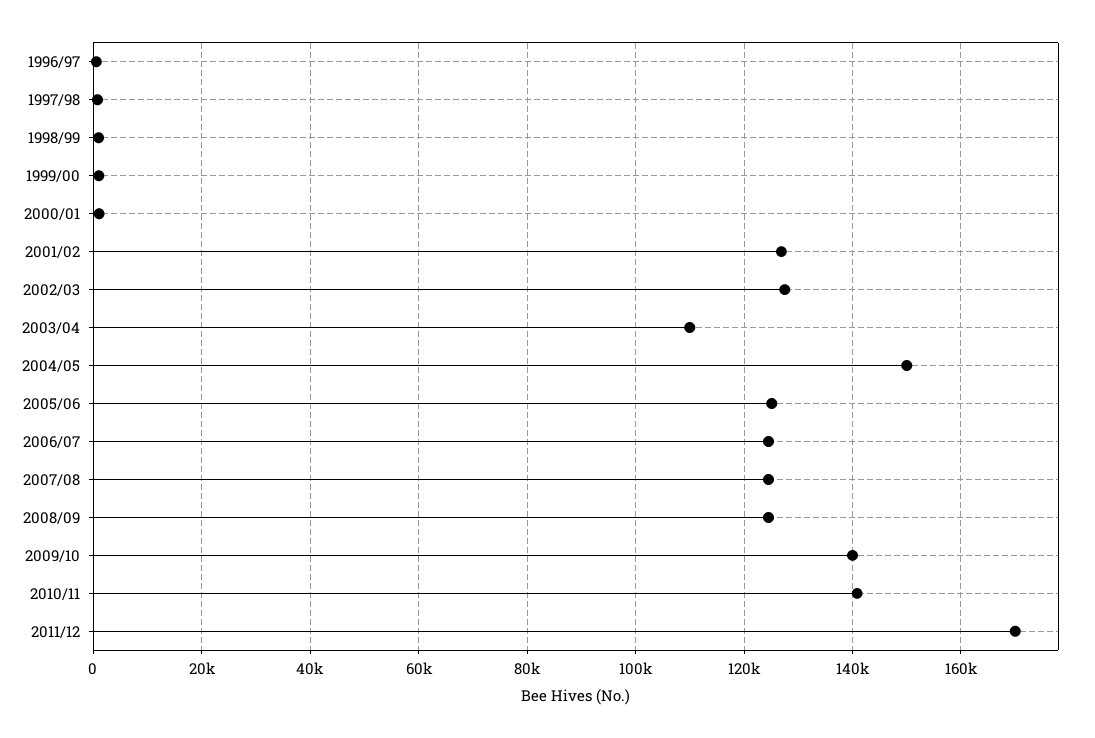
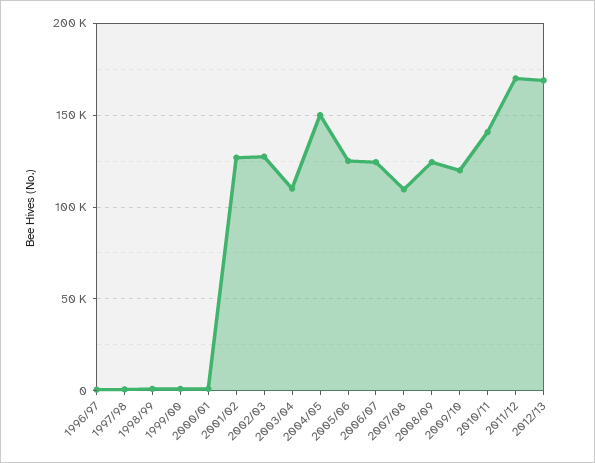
2007/08: 124000 -> 110000
2009/10: 140000 -> 120000
2012/13: none -> 170000

